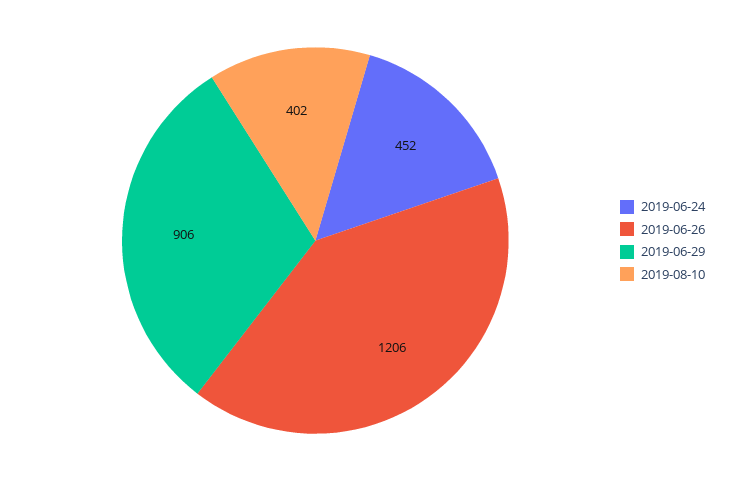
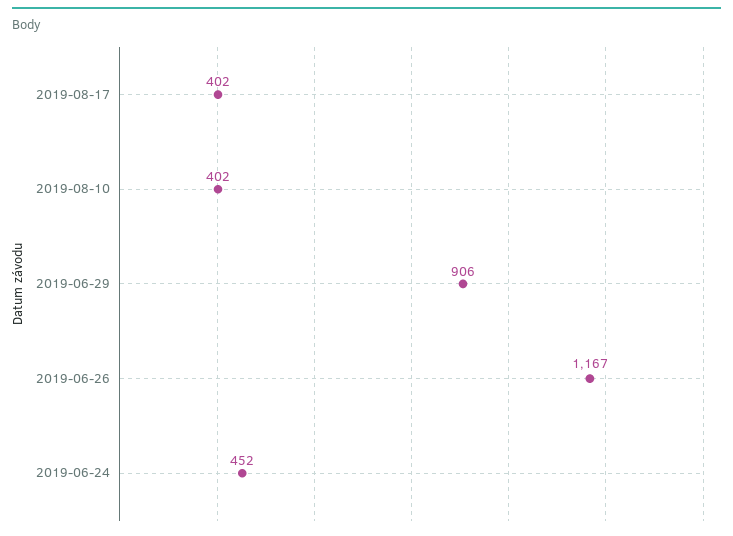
2019-06-26: 1206 -> 1167
2019-08-17: none -> 402

